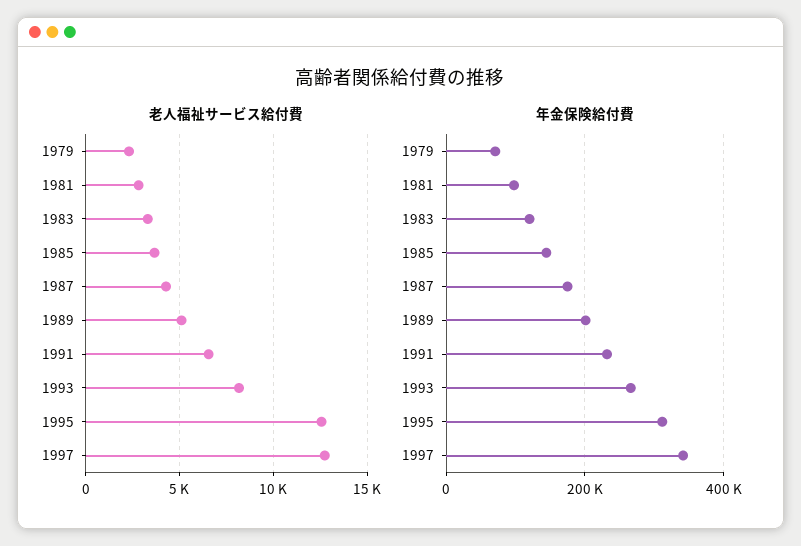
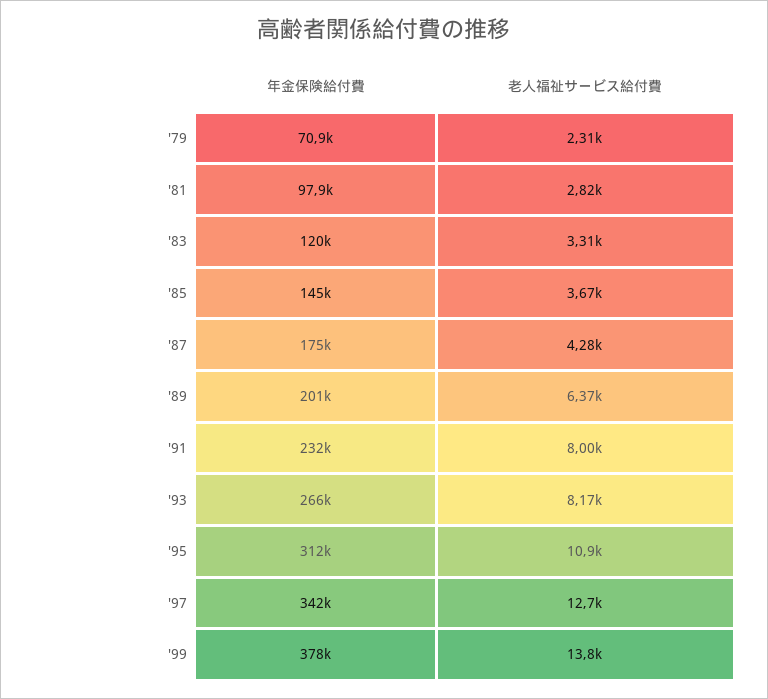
老人福祉サービス給付費, 1989: 5000 -> 6370
老人福祉サービス給付費, 1991: 6500 -> 8000
老人福祉サービス給付費, 1995: 12500 -> 10900
年金保険給付費, '99: none -> 378000
老人福祉サービス給付費, '99: none -> 13800

